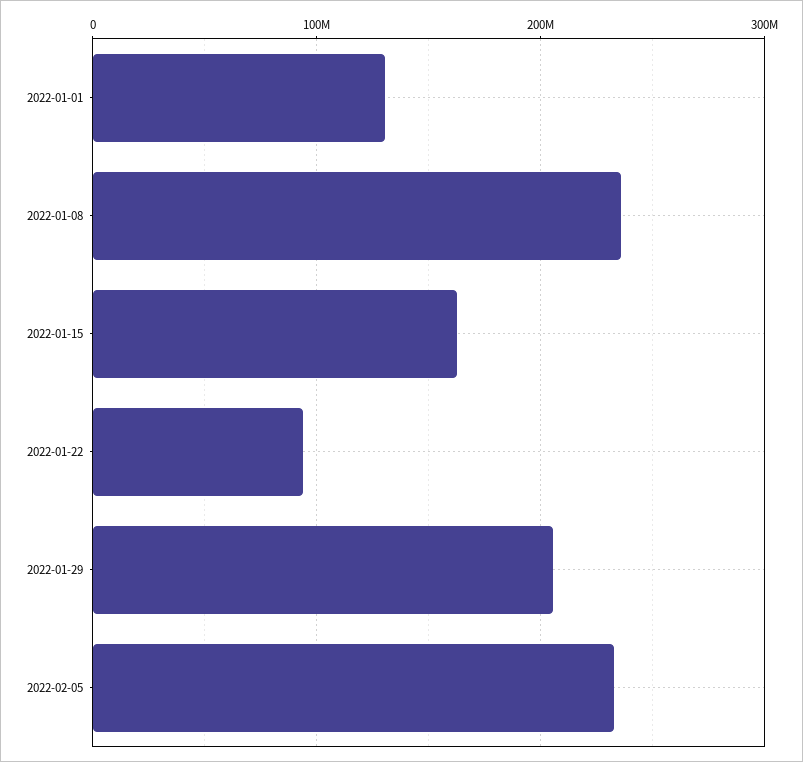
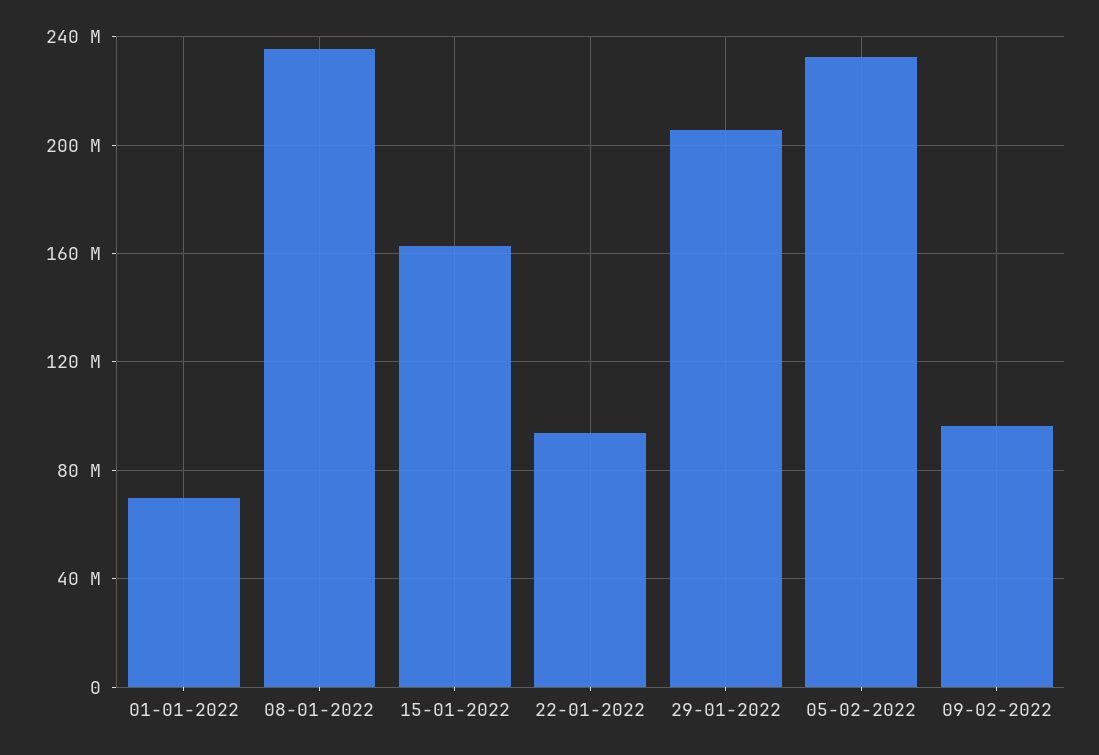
2022-01-01: 130000000 -> 70000000
09-02-2022: none -> 95000000

